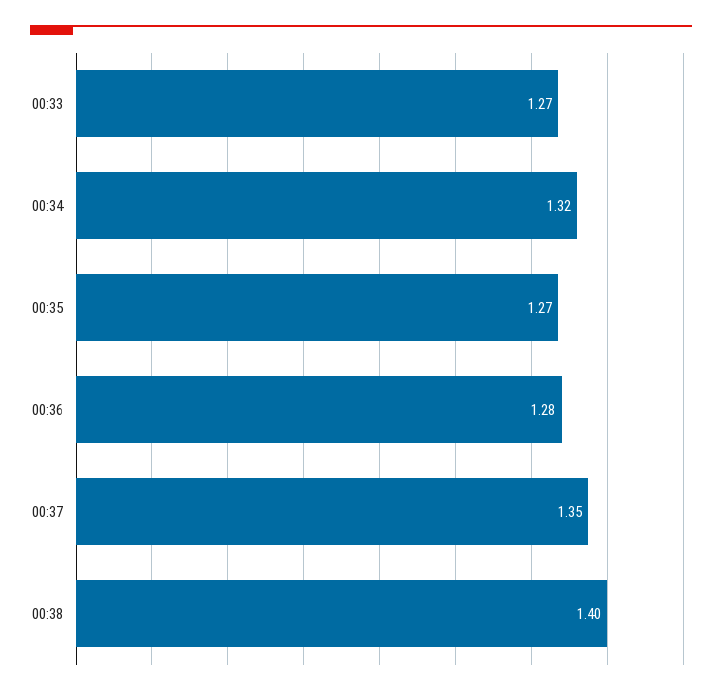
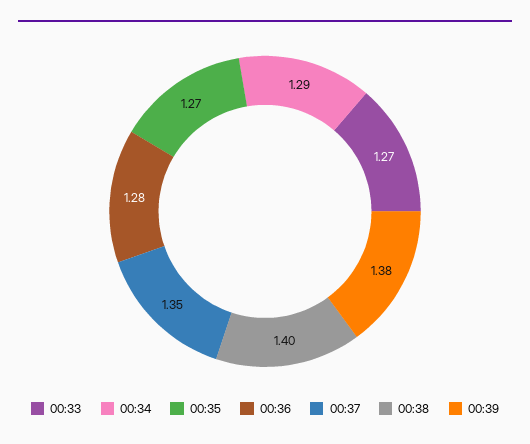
00:34: 1.32 -> 1.29
00:39: none -> 1.38

